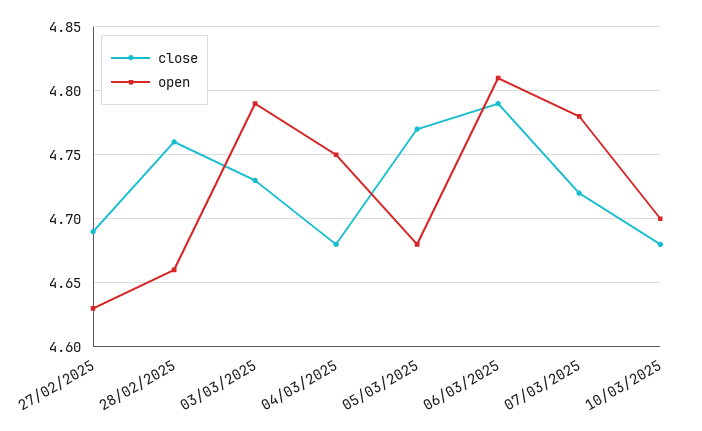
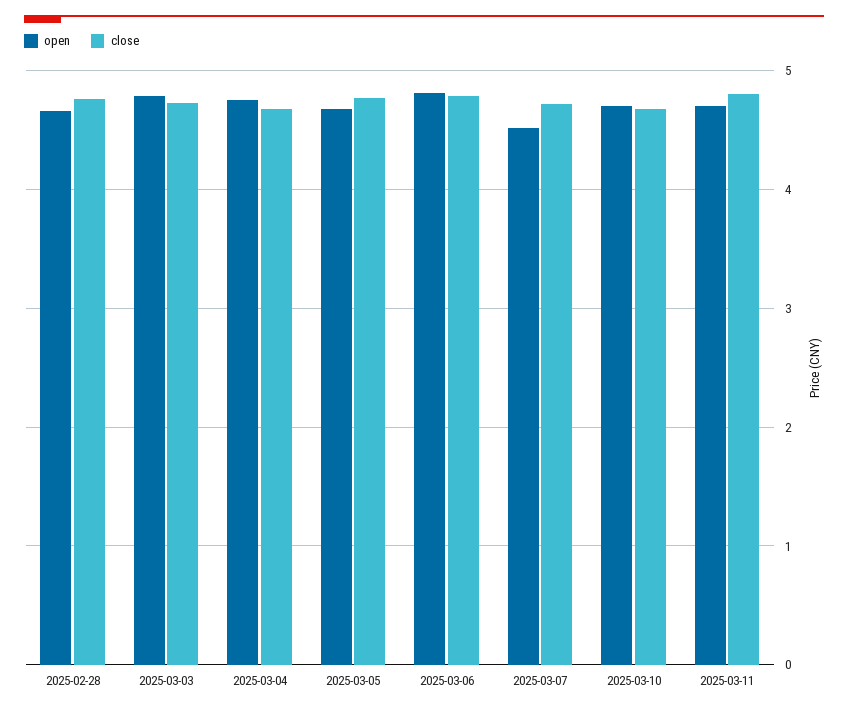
close, 27/02/2025: 4.69 -> none
open, 27/02/2025: 4.63 -> none
open, 07/03/2025: 4.78 -> 4.5
open, 2025-03-11: none -> 4.7
close, 2025-03-11: none -> 4.8

